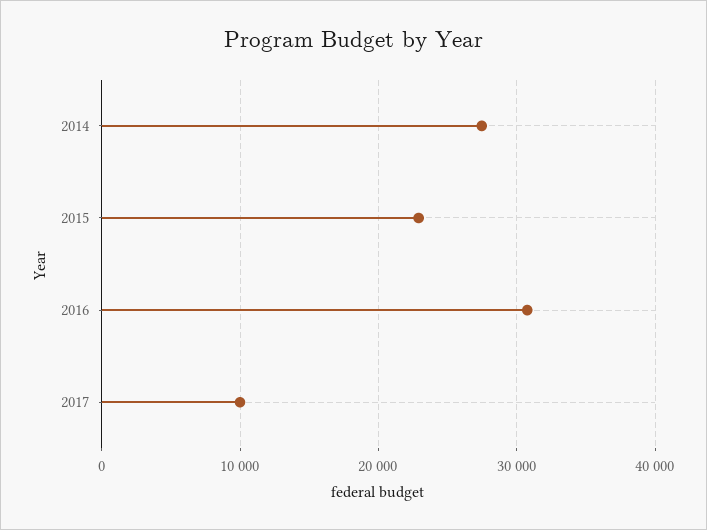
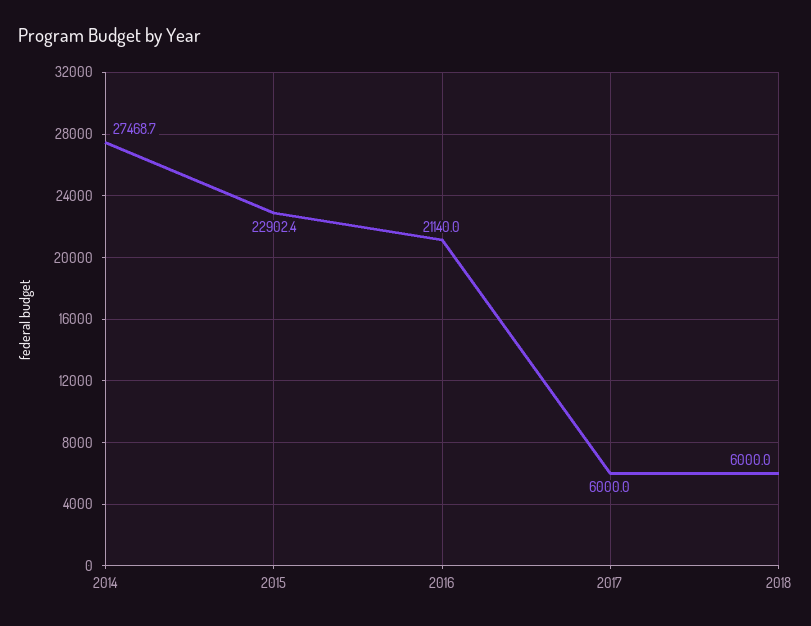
2016: 31000 -> 21140
2017: 10000 -> 6000
2018: none -> 6000

